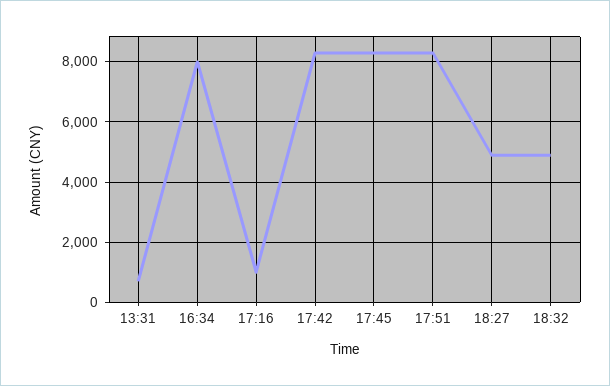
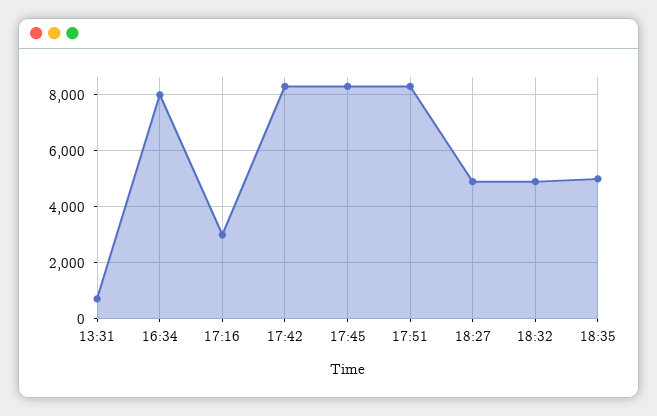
17:16: 1000 -> 3000
18:35: none -> 5000

